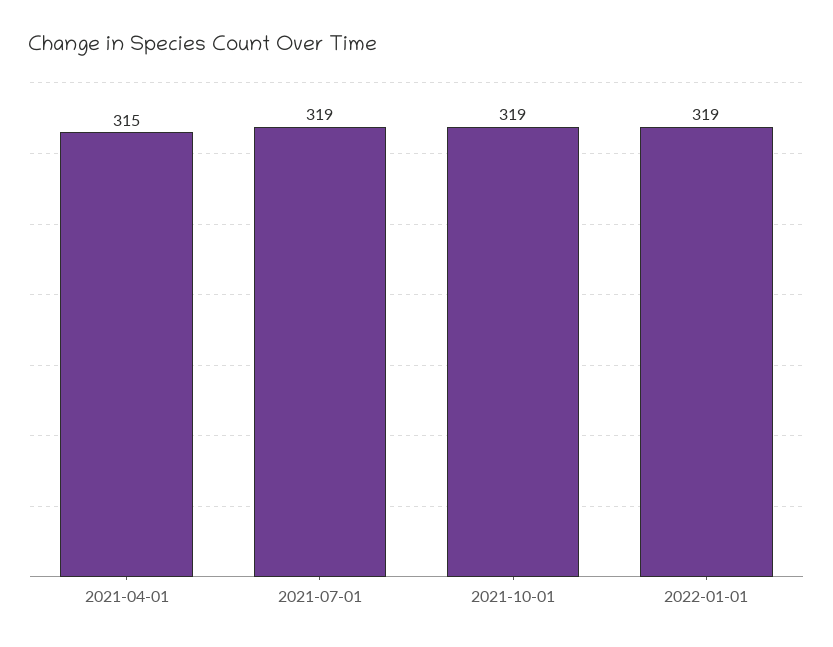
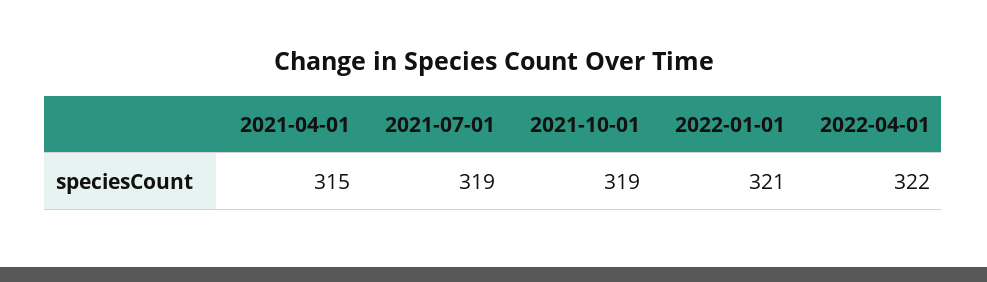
2022-01-01: 319 -> 321
2022-04-01: none -> 322

